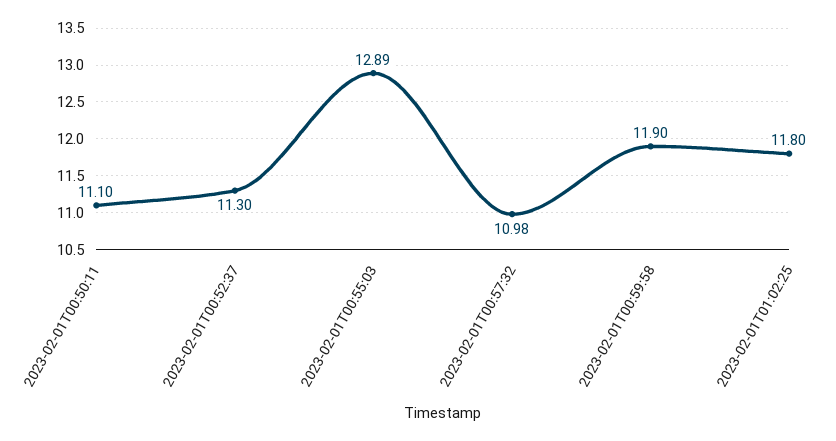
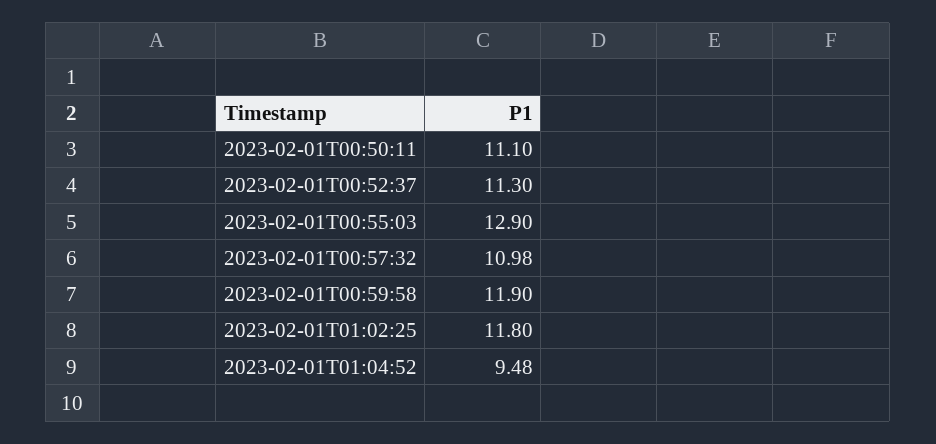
2023-02-01T00:55:03: 12.89 -> 12.9
2023-02-01T01:04:52: none -> 9.48

